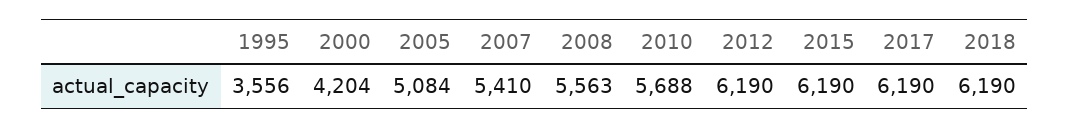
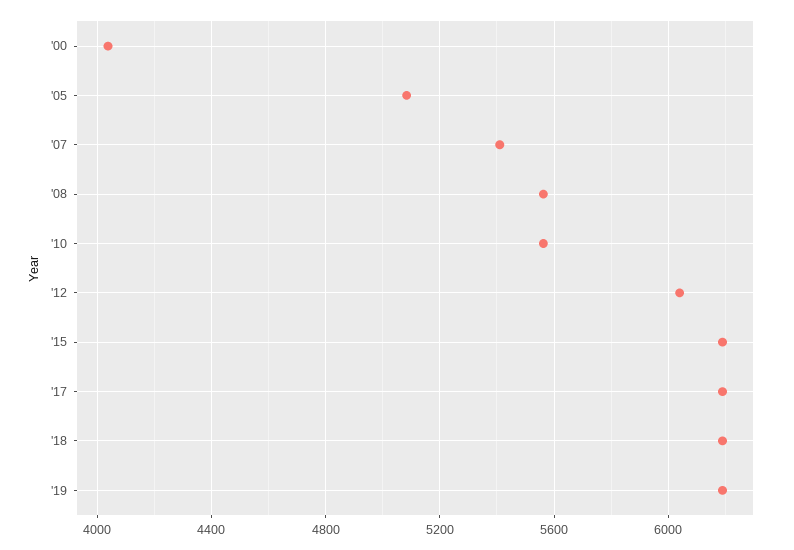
1995: 3556 -> none
2000: 4204 -> 4050
2010: 5688 -> 5550
2012: 6190 -> 6050
'19: none -> 6200

